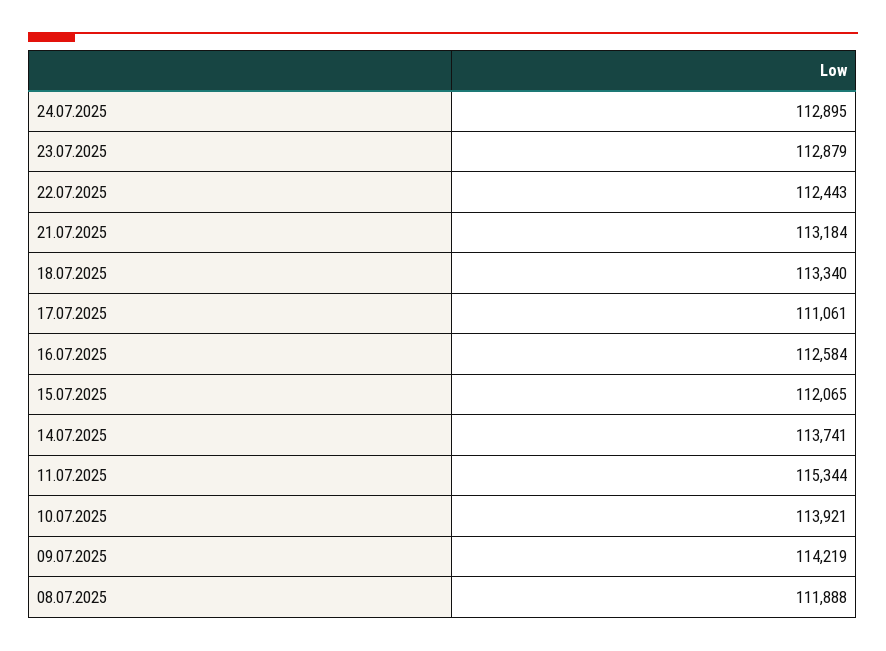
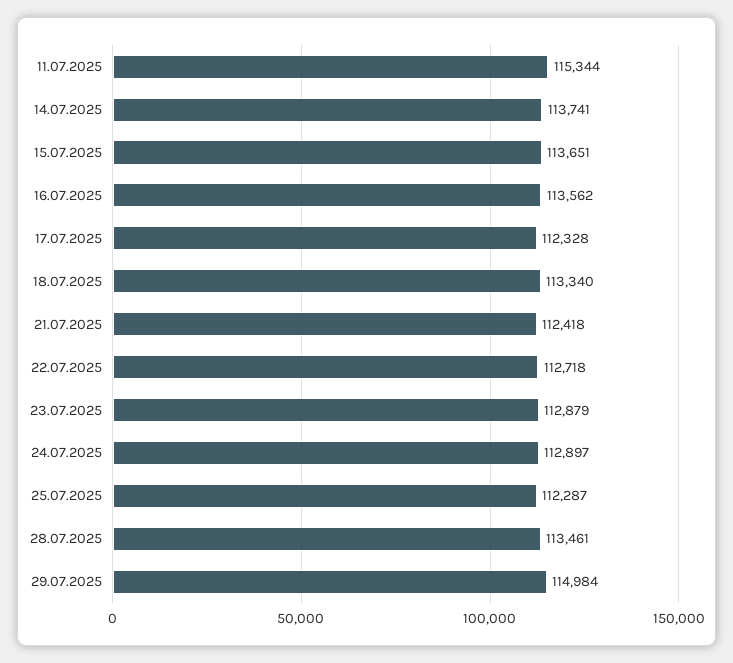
24.07.2025: 112895 -> 112897
22.07.2025: 112443 -> 112718
21.07.2025: 113184 -> 112418
17.07.2025: 111061 -> 112328
16.07.2025: 112584 -> 113562
15.07.2025: 112065 -> 113651
10.07.2025: 113921 -> none
09.07.2025: 114219 -> none
08.07.2025: 111888 -> none
25.07.2025: none -> 112287
28.07.2025: none -> 113461
29.07.2025: none -> 114984

